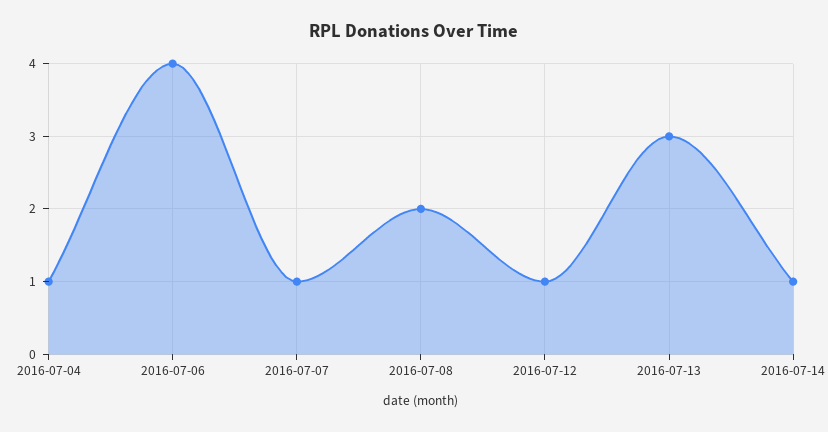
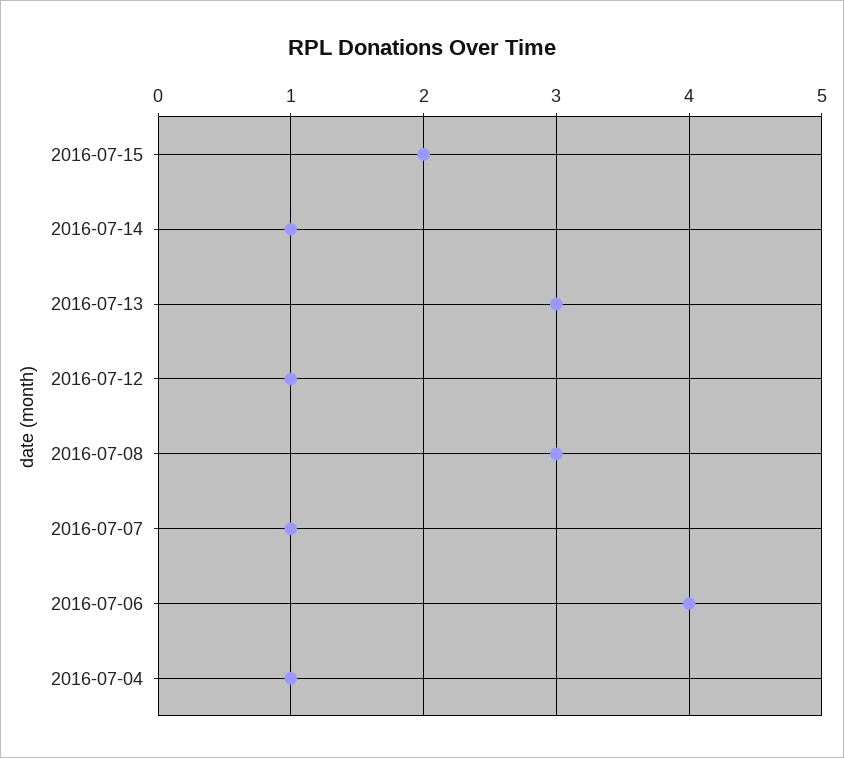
2016-07-08: 2 -> 3
2016-07-15: none -> 2

